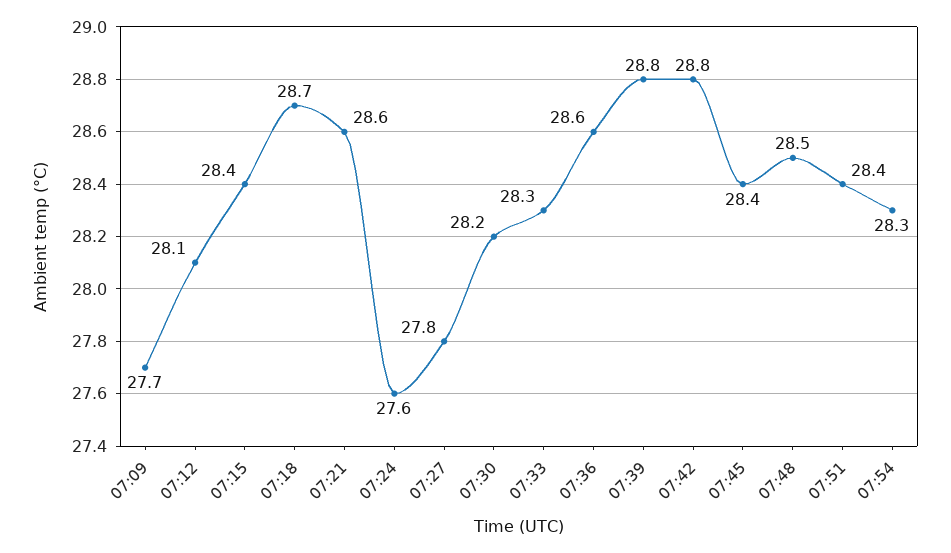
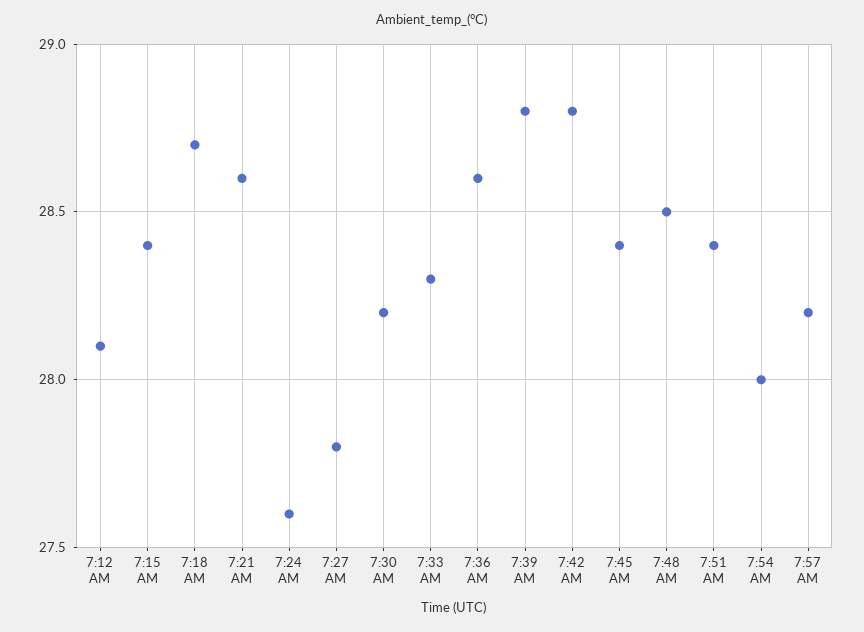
07:09: 27.7 -> none
07:54: 28.3 -> 28
7:57 AM: none -> 28.2

